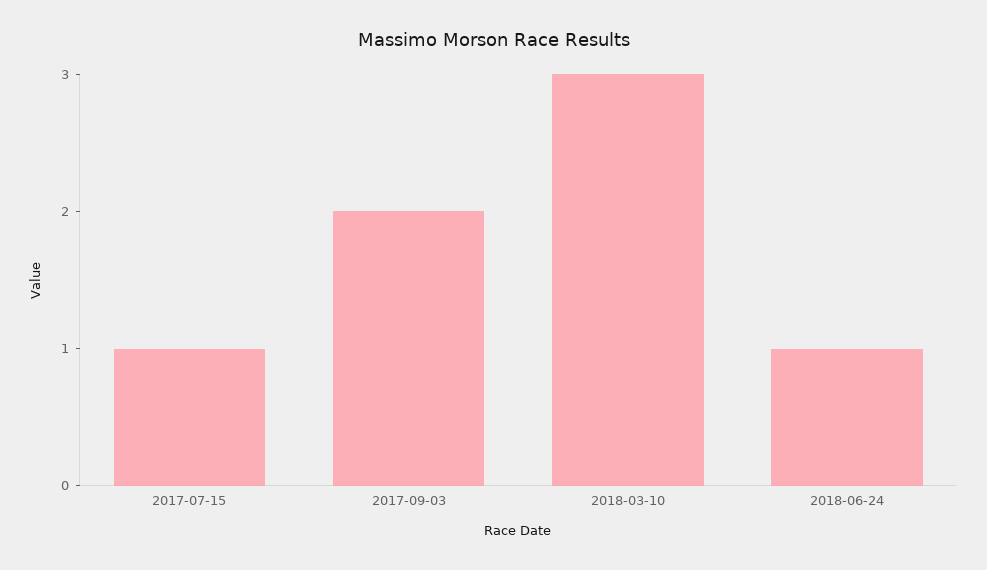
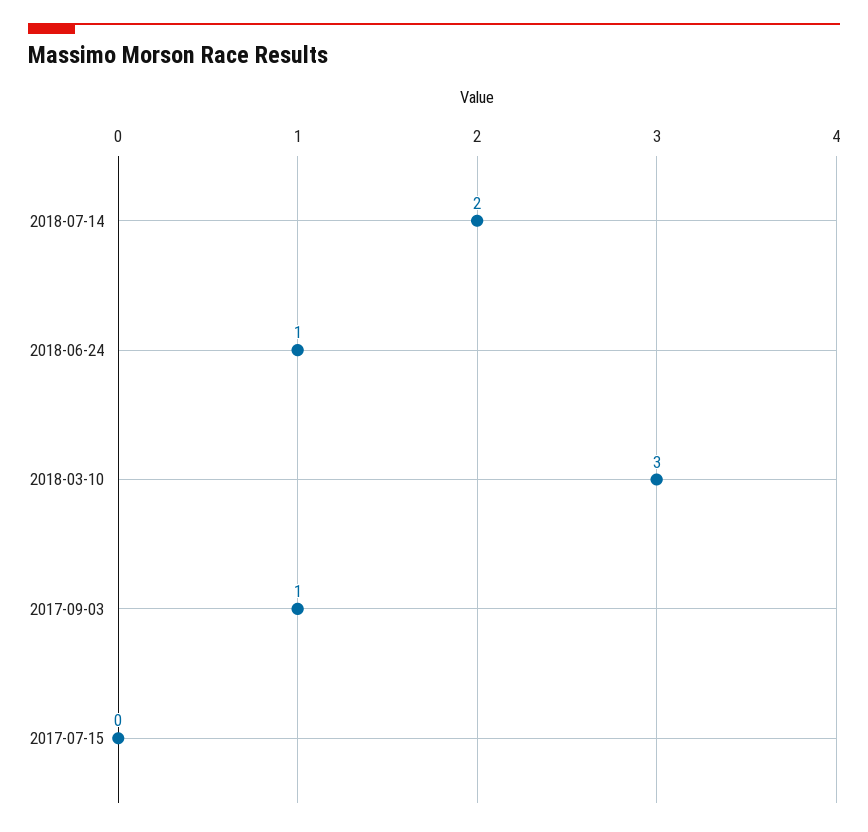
2017-07-15: 1 -> 0
2017-09-03: 2 -> 1
2018-07-14: none -> 2

